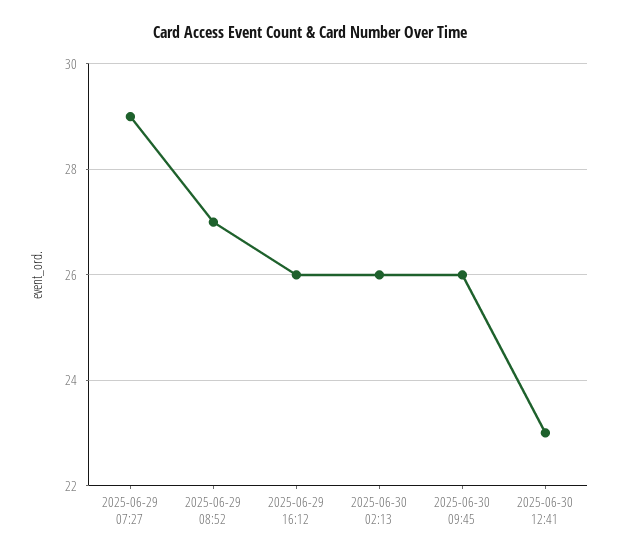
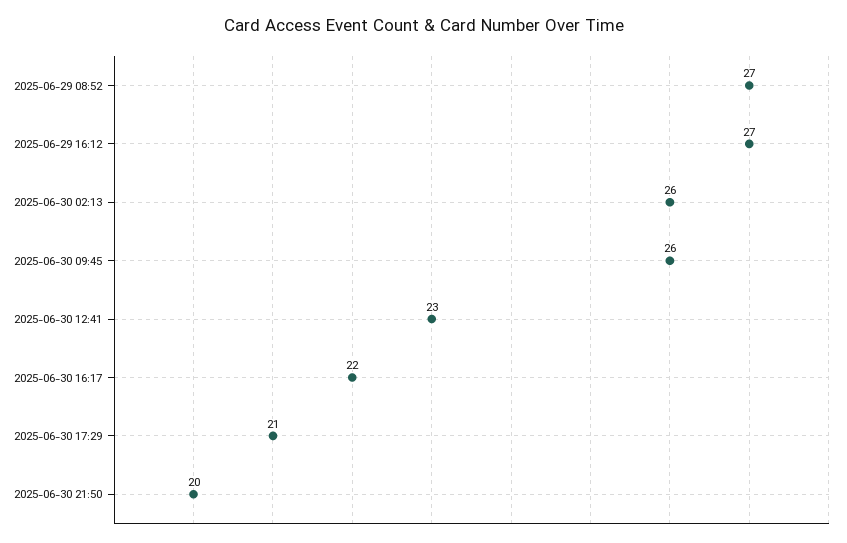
2025-06-29 07:27: 29 -> none
2025-06-29 16:12: 26 -> 27
2025-06-30 16:17: none -> 22
2025-06-30 17:29: none -> 21
2025-06-30 21:50: none -> 20

